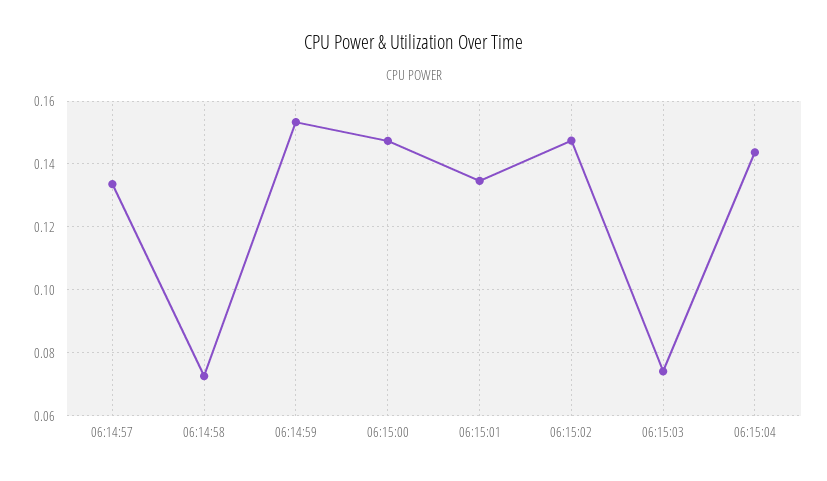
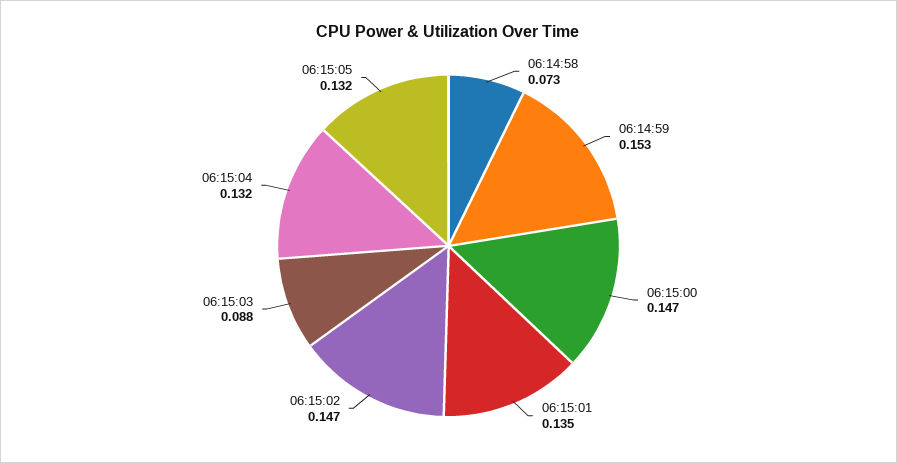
06:14:57: 0.134 -> none
06:15:03: 0.074 -> 0.088
06:15:04: 0.144 -> 0.132
06:15:05: none -> 0.132

